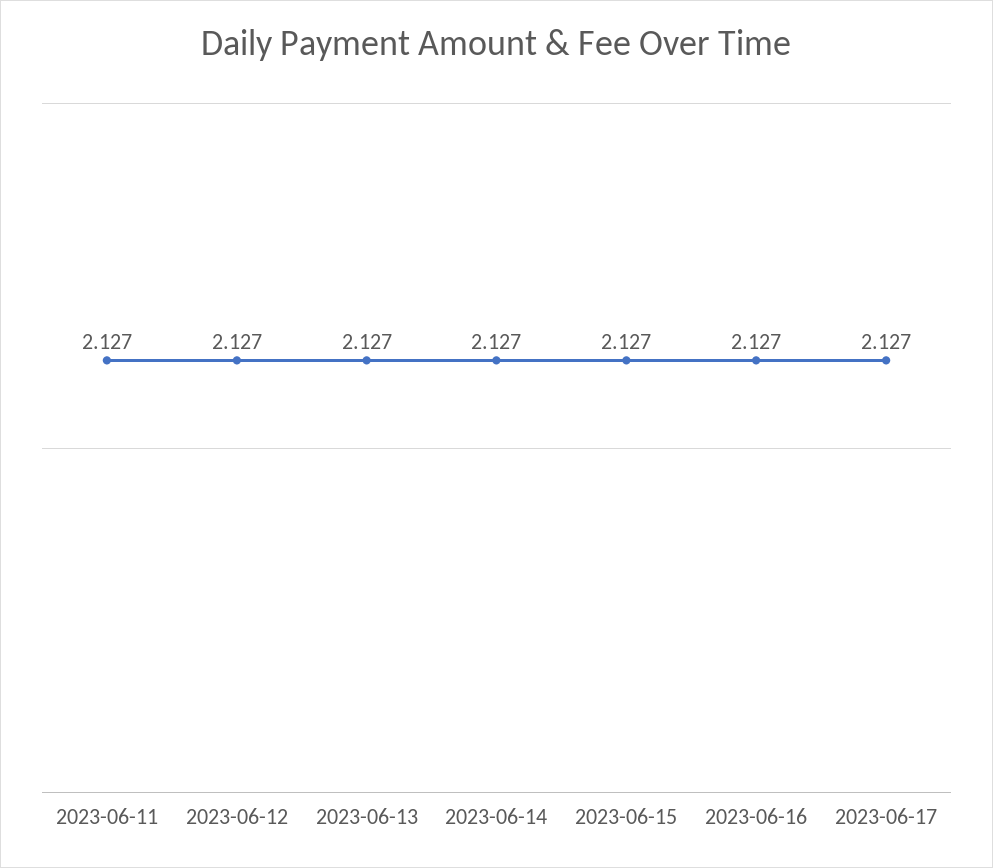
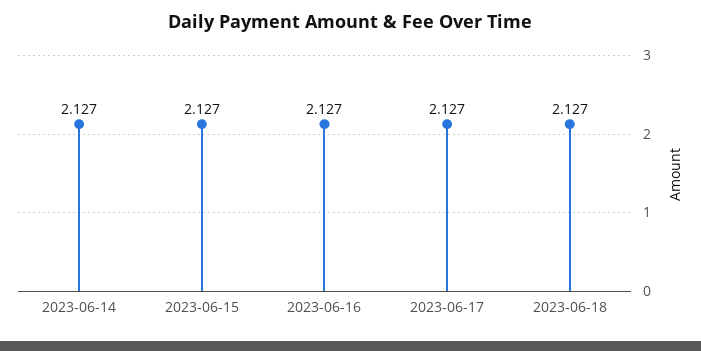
2023-06-11: 2.127 -> none
2023-06-12: 2.127 -> none
2023-06-13: 2.127 -> none
2023-06-18: none -> 2.127

